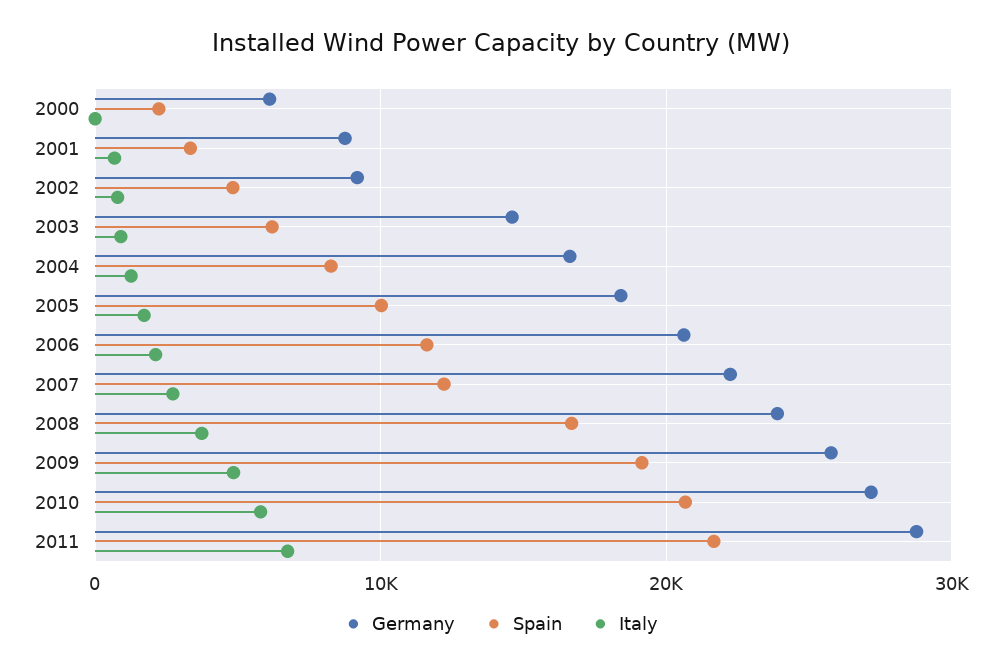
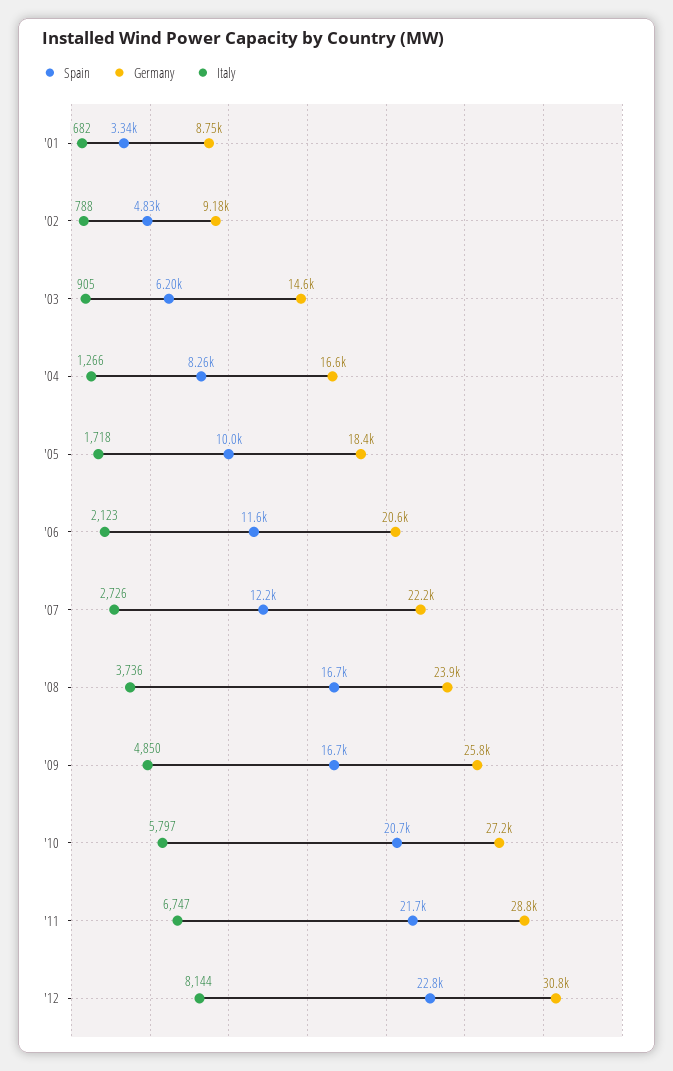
Germany, 2000: 6000 -> none
Spain, 2000: 2000 -> none
Italy, 2000: 0 -> none
Spain, 2009: 19000 -> 16700
Spain, '12: none -> 22800
Germany, '12: none -> 30800
Italy, '12: none -> 8144

